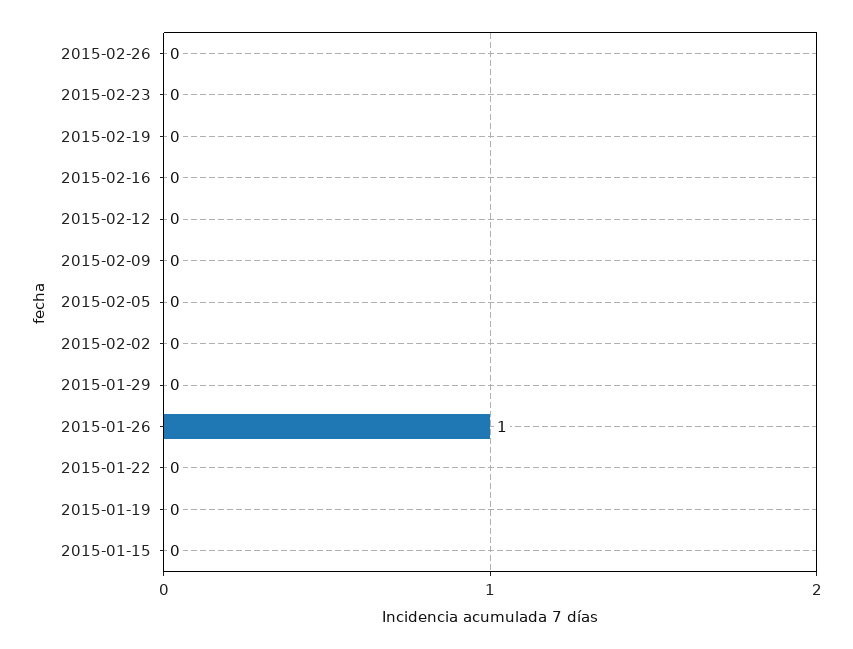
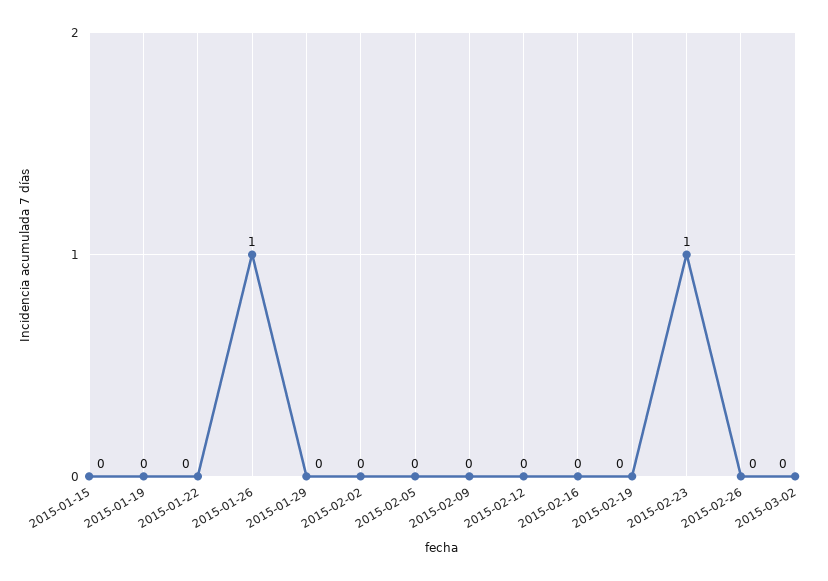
2015-02-23: 0 -> 1
2015-03-02: none -> 0

